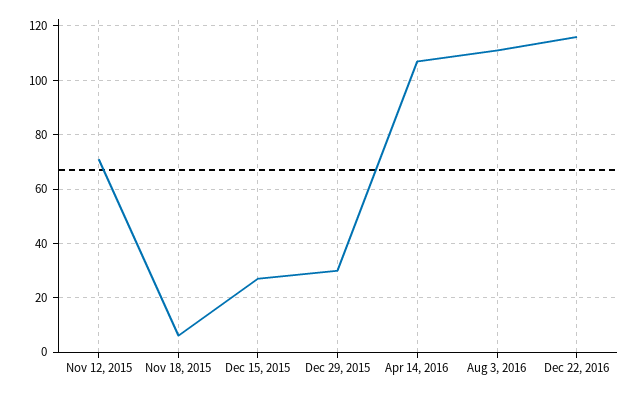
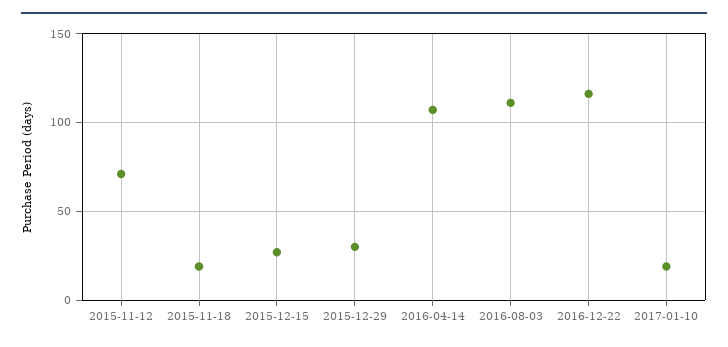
Nov 18, 2015: 5 -> 20
2017-01-10: none -> 20

